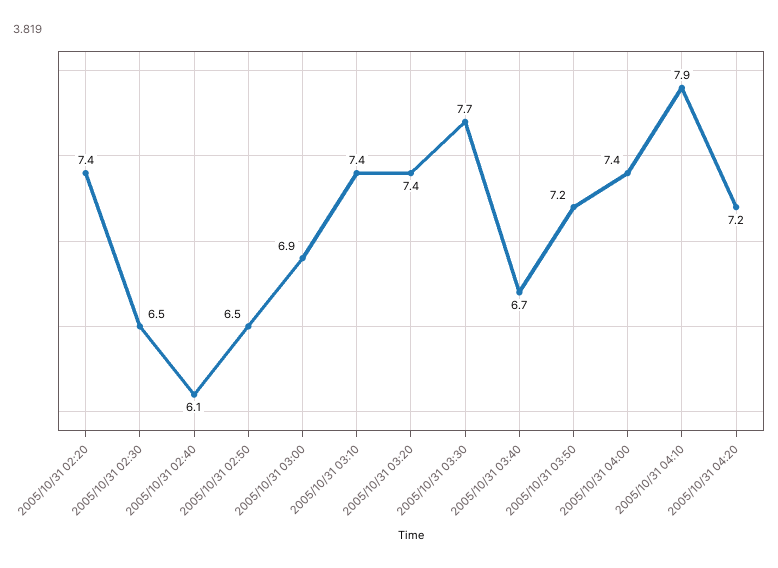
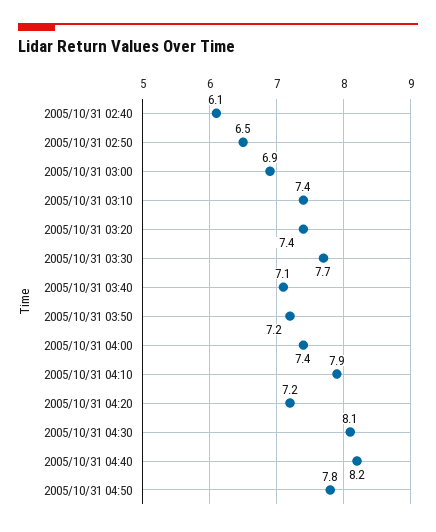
2005/10/31 02:20: 7.4 -> none
2005/10/31 02:30: 6.5 -> none
2005/10/31 03:40: 6.7 -> 7.1
2005/10/31 04:30: none -> 8.1
2005/10/31 04:40: none -> 8.2
2005/10/31 04:50: none -> 7.8

